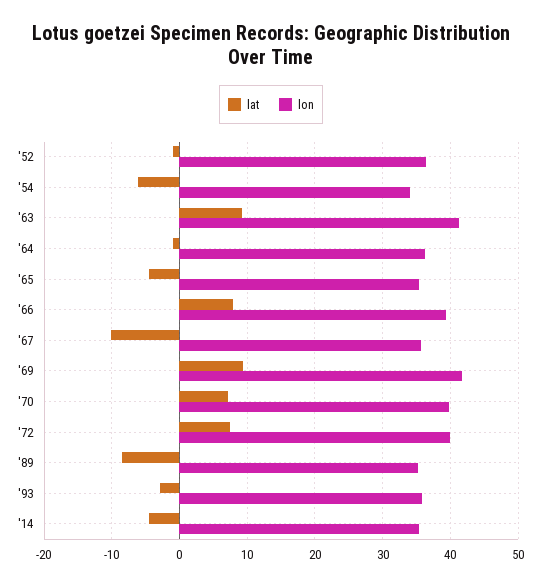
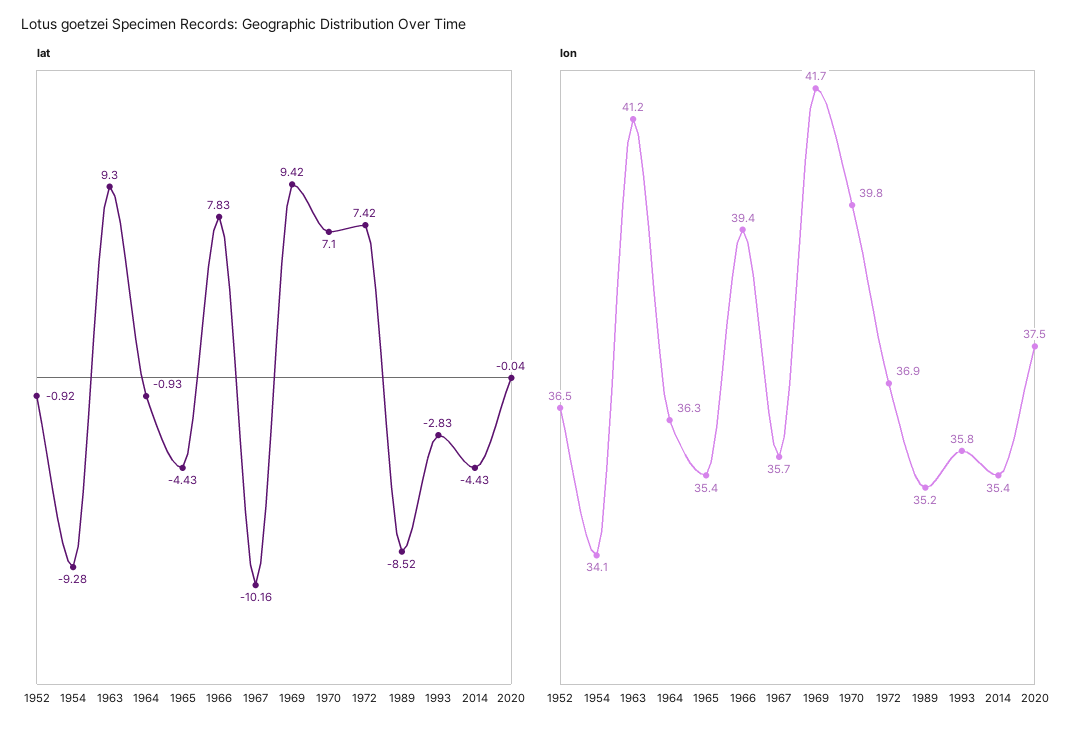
lat, '54: -6 -> -9.28
lon, '72: 40 -> 36.9
lat, 2020: none -> -0.04
lon, 2020: none -> 37.5

